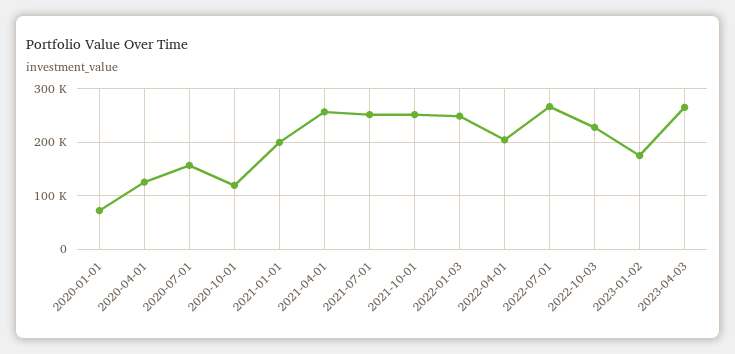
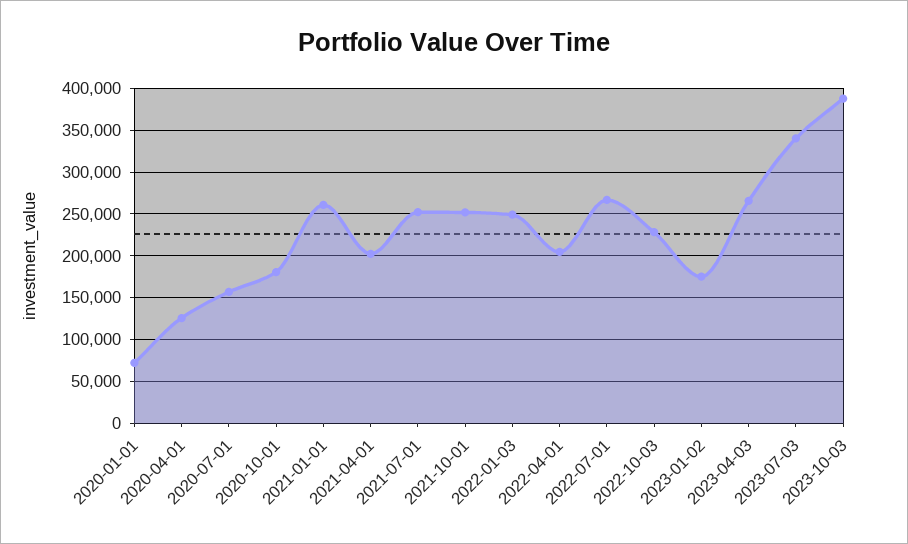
2020-10-01: 120000 -> 180000
2021-01-01: 200000 -> 260000
2021-04-01: 260000 -> 200000
2023-07-03: none -> 340000
2023-10-03: none -> 390000

